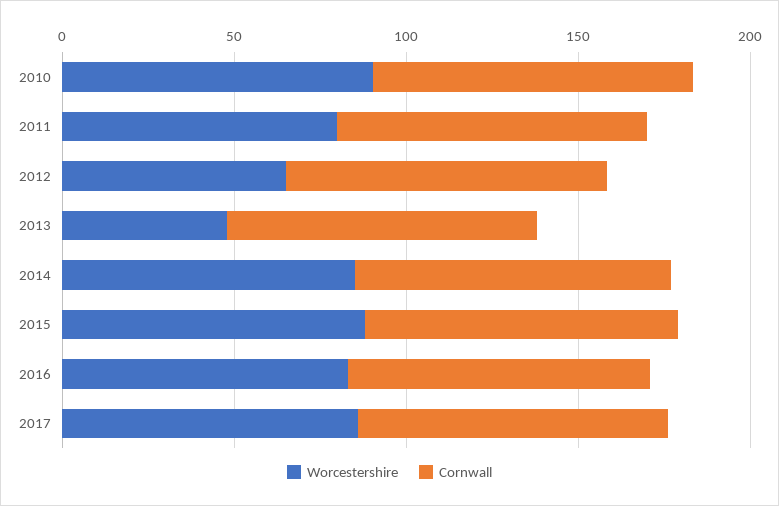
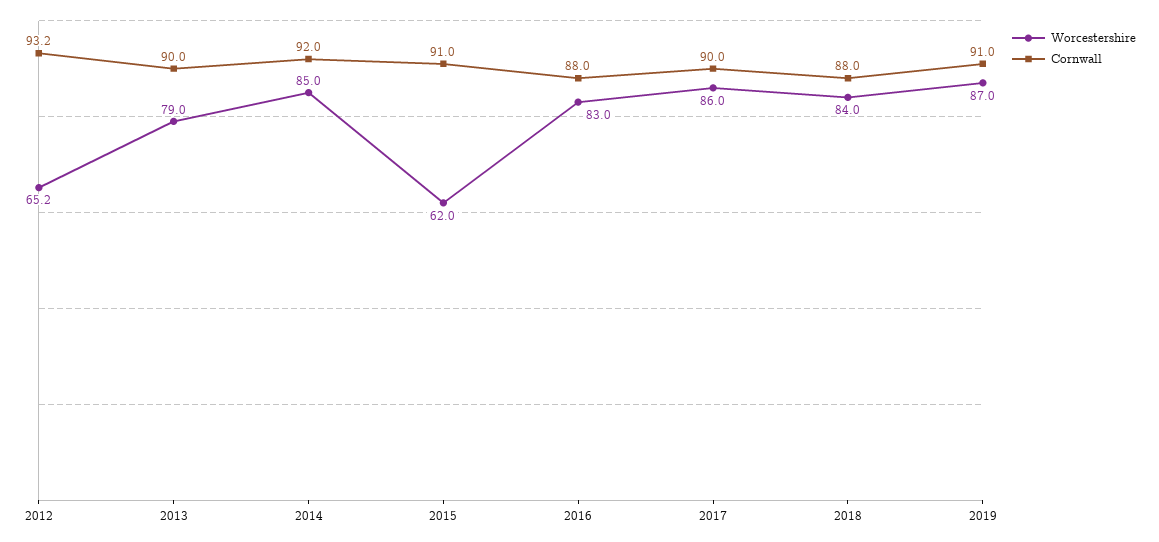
Worcestershire, 2010: 90 -> none
Cornwall, 2010: 90 -> none
Worcestershire, 2011: 80 -> none
Cornwall, 2011: 90 -> none
Worcestershire, 2013: 50 -> 79
Worcestershire, 2015: 90 -> 62
Worcestershire, 2018: none -> 84
Cornwall, 2018: none -> 88
Worcestershire, 2019: none -> 87
Cornwall, 2019: none -> 91

